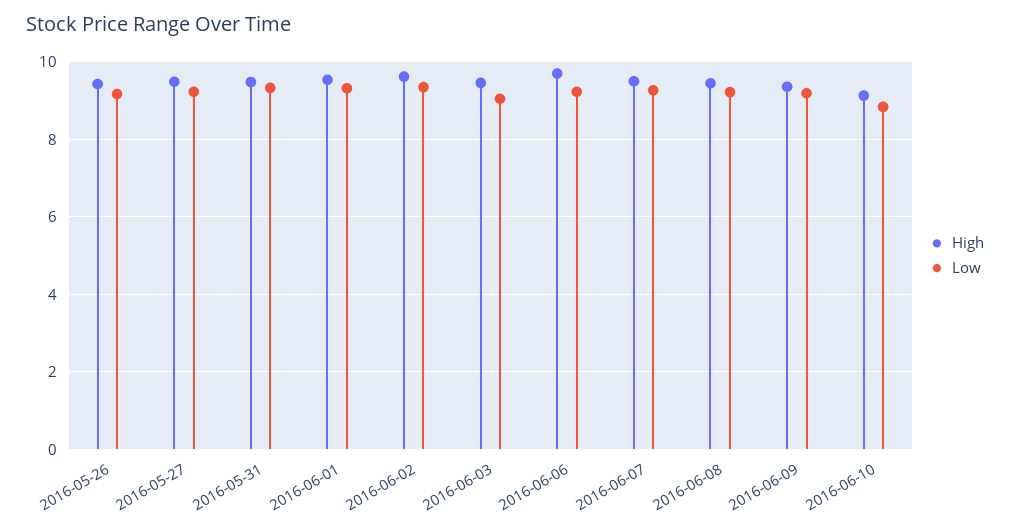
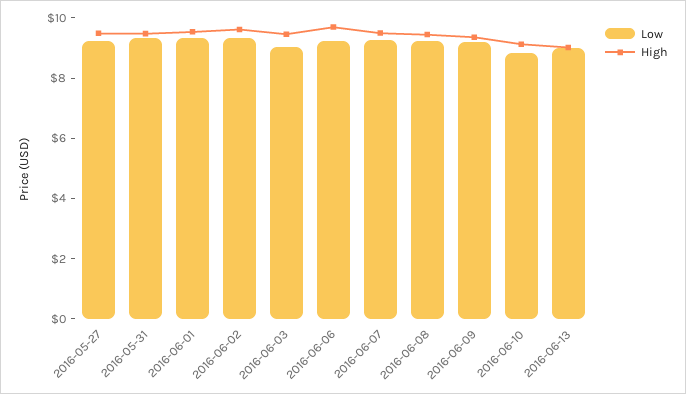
High, 2016-05-26: 9.4 -> none
Low, 2016-05-26: 9.2 -> none
Low, 2016-06-13: none -> 9
High, 2016-06-13: none -> 9

